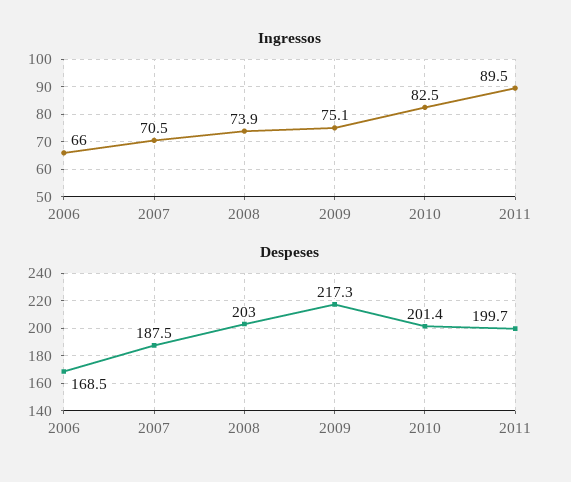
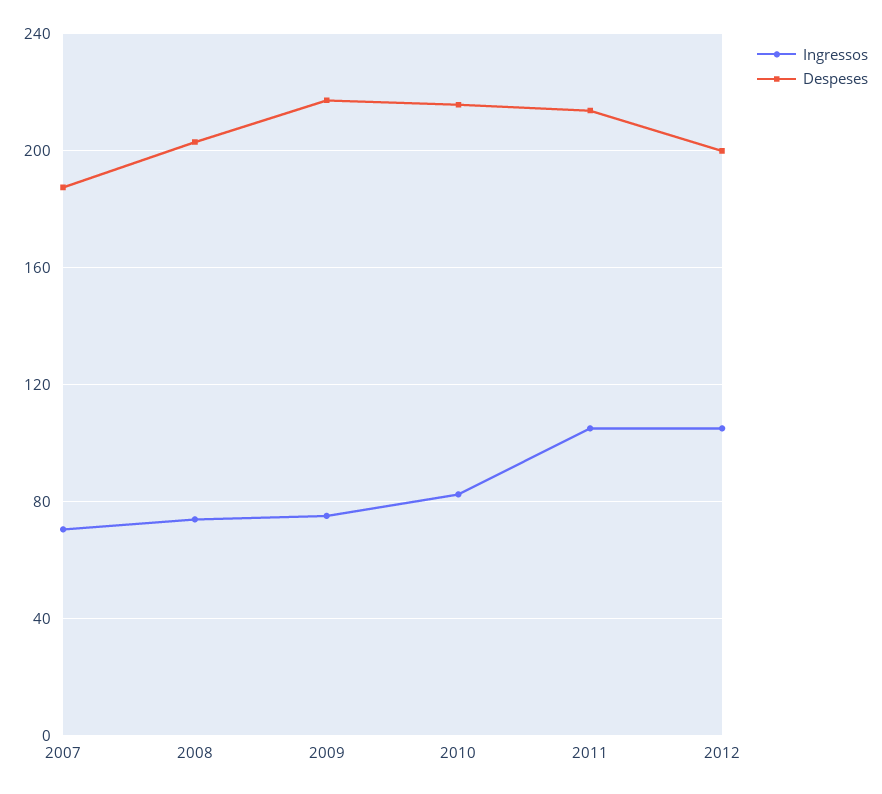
Ingressos, 2006: 66 -> none
Ingressos, 2011: 89.5 -> 105
Despeses, 2006: 168.5 -> none
Despeses, 2010: 201.4 -> 215
Despeses, 2011: 199.7 -> 215
Ingressos, 2012: none -> 105
Despeses, 2012: none -> 200

